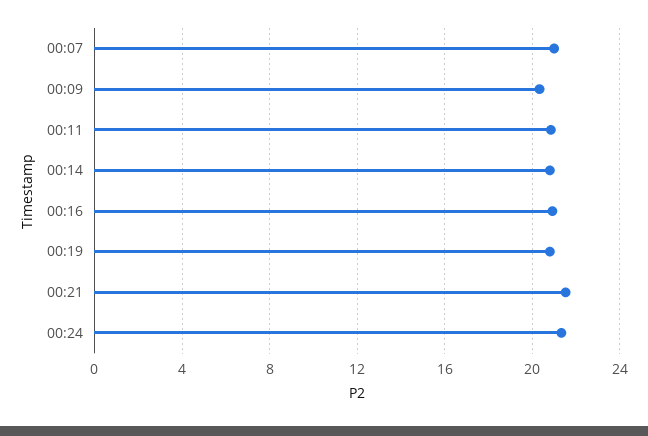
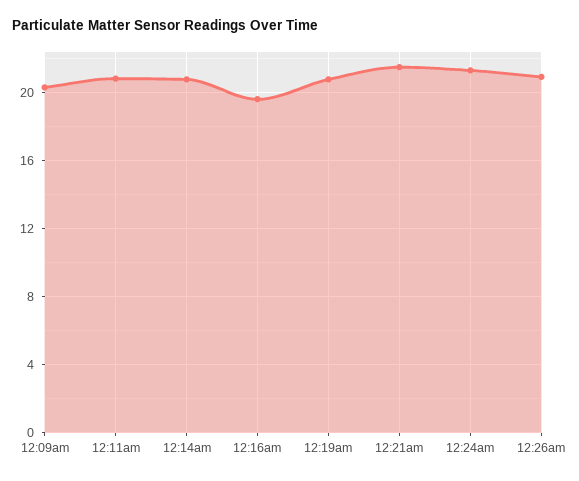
00:07: 21 -> none
00:16: 21 -> 19.5
12:26am: none -> 21

